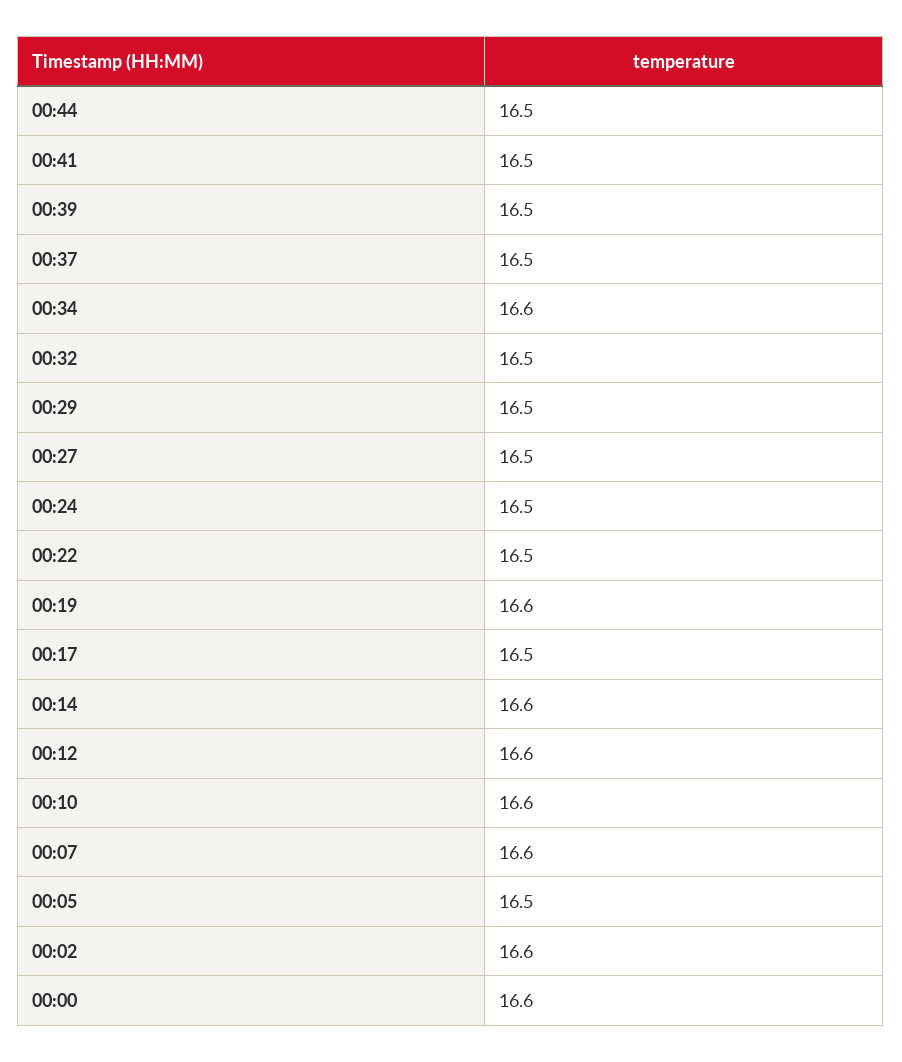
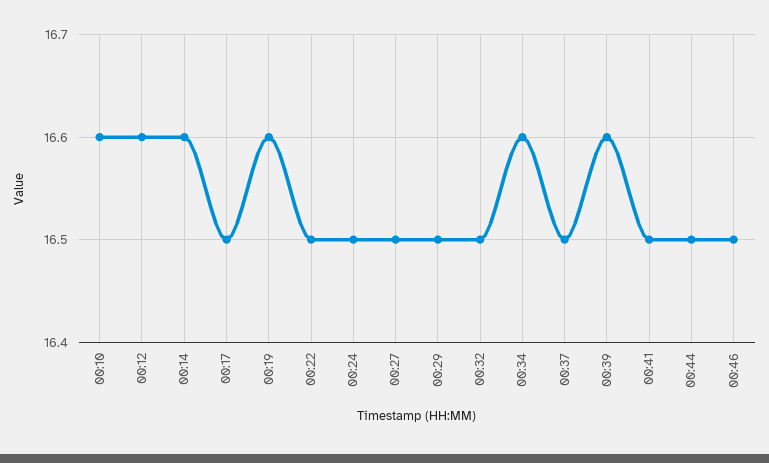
00:39: 16.5 -> 16.6
00:07: 16.6 -> none
00:05: 16.5 -> none
00:02: 16.6 -> none
00:00: 16.6 -> none
00:46: none -> 16.5

